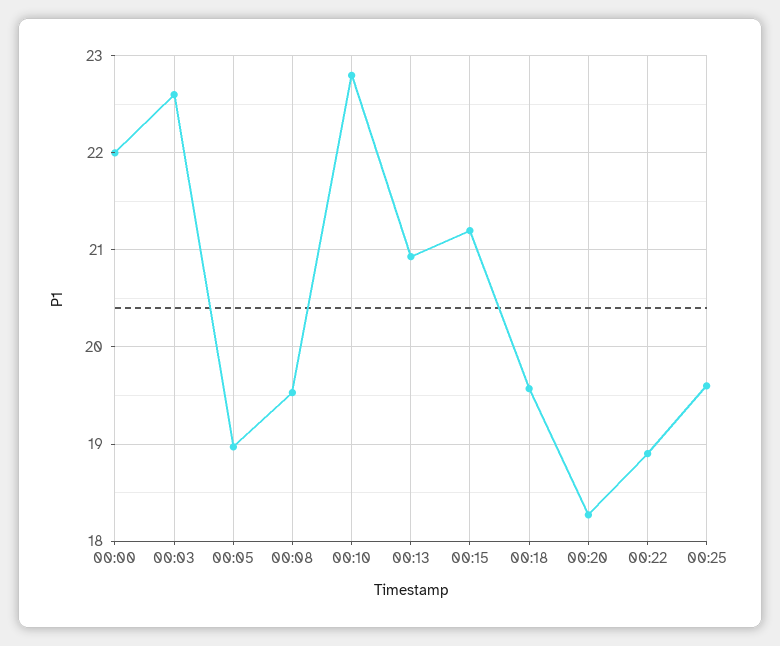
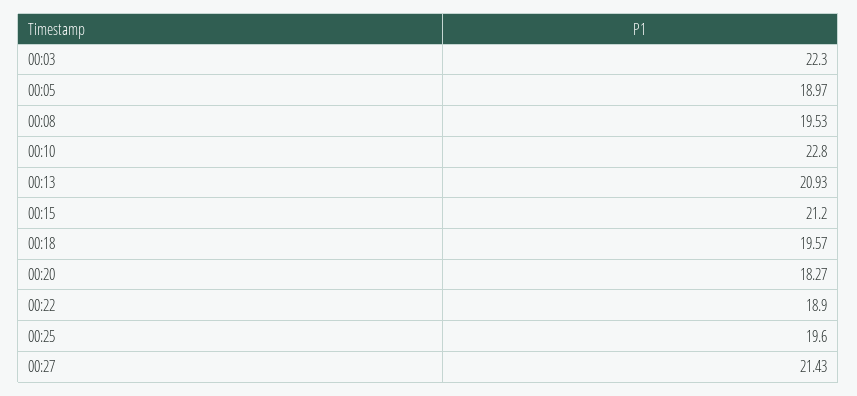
00:00: 22 -> none
00:03: 22.6 -> 22.3
00:27: none -> 21.43

